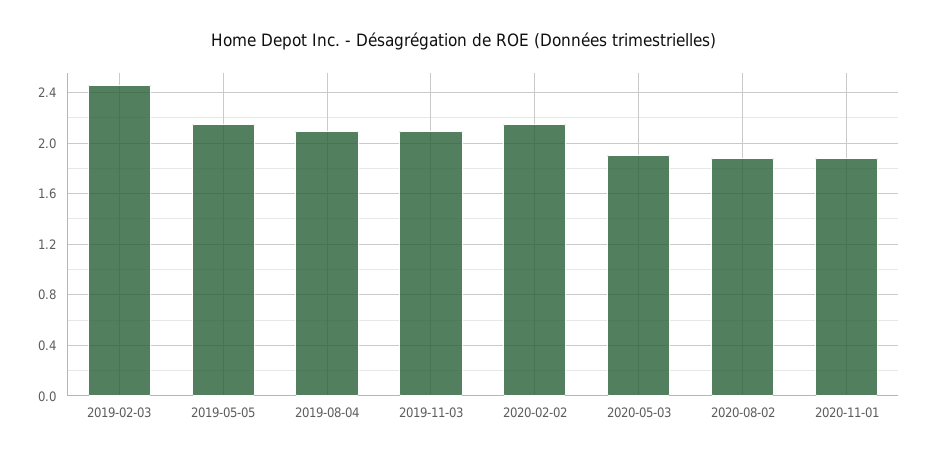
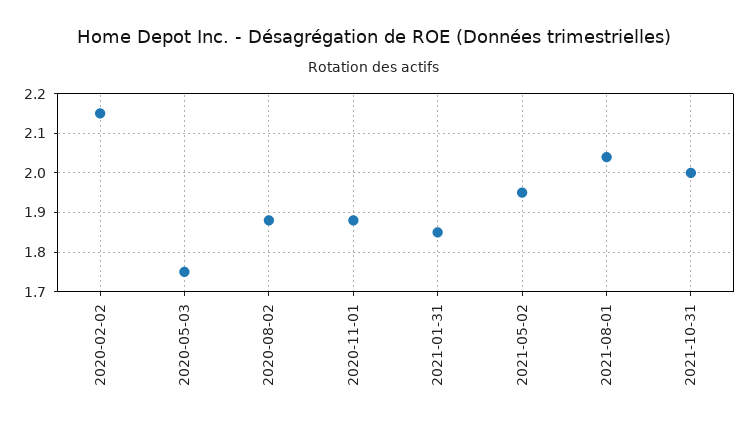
2019-02-03: 2.45 -> none
2019-05-05: 2.15 -> none
2019-08-04: 2.1 -> none
2019-11-03: 2.1 -> none
2020-05-03: 1.9 -> 1.75
2021-01-31: none -> 1.85
2021-05-02: none -> 1.95
2021-08-01: none -> 2.05
2021-10-31: none -> 2

